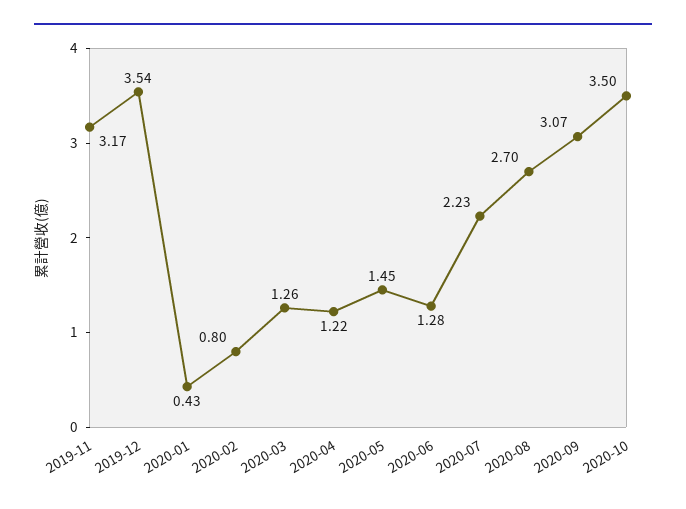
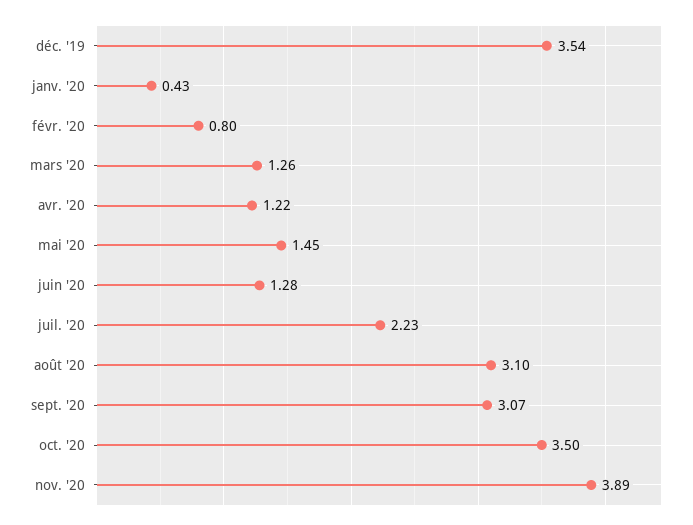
2019-11: 3.17 -> none
2020-08: 2.7 -> 3.1
nov. '20: none -> 3.89

